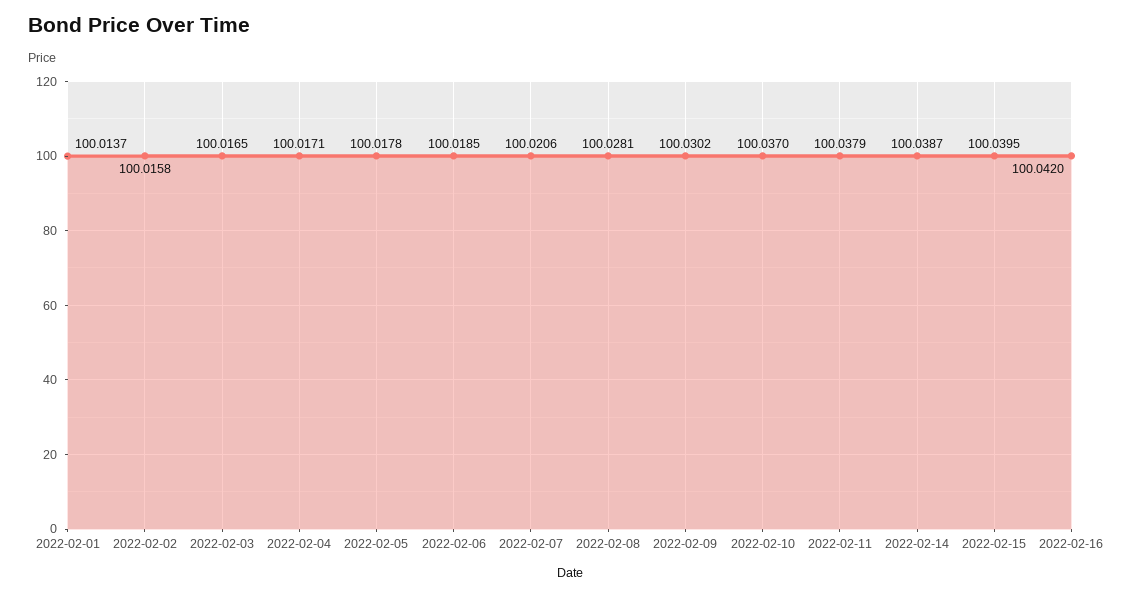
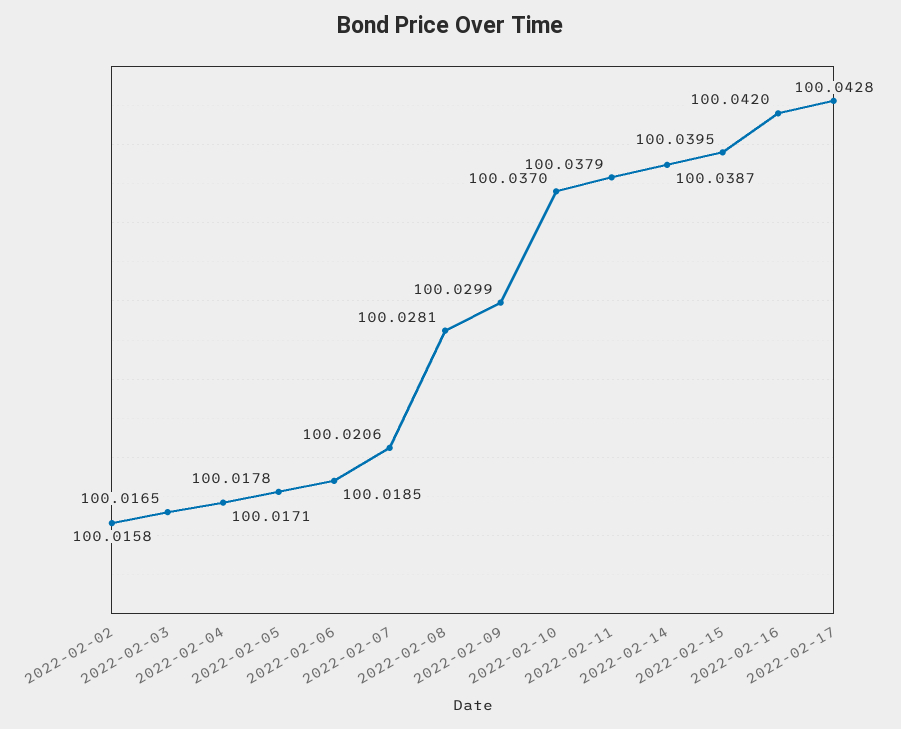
2022-02-01: 100.0137 -> none
2022-02-09: 100.0302 -> 100.0299
2022-02-17: none -> 100.0428

